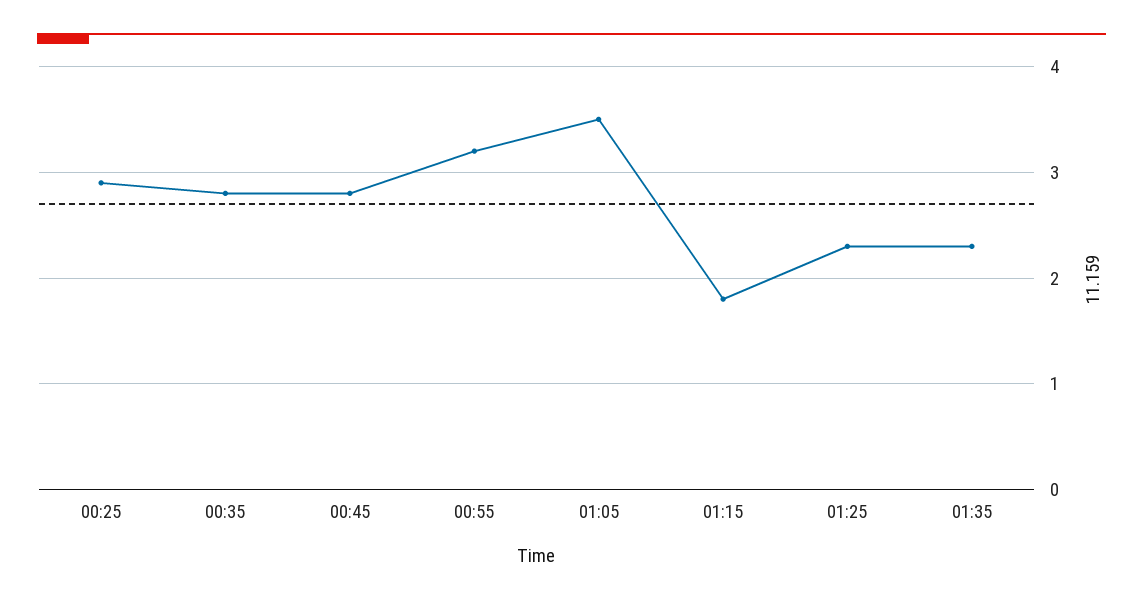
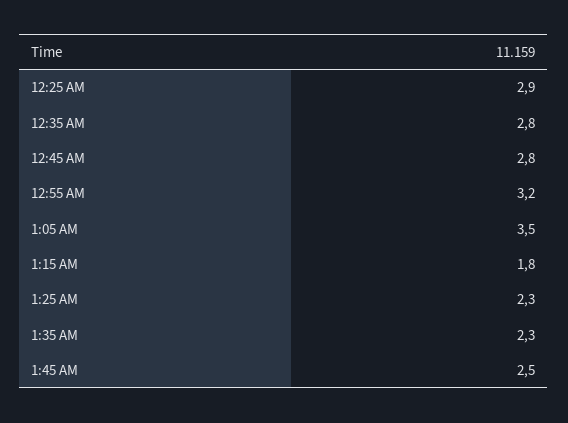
1:45 AM: none -> 2.5

